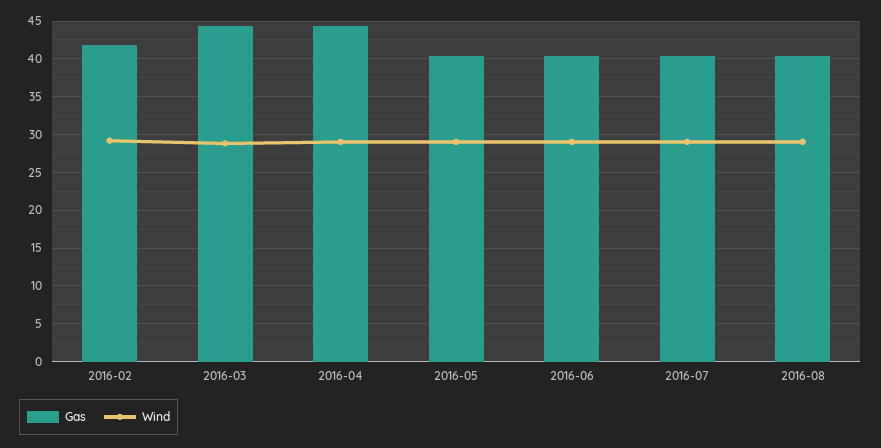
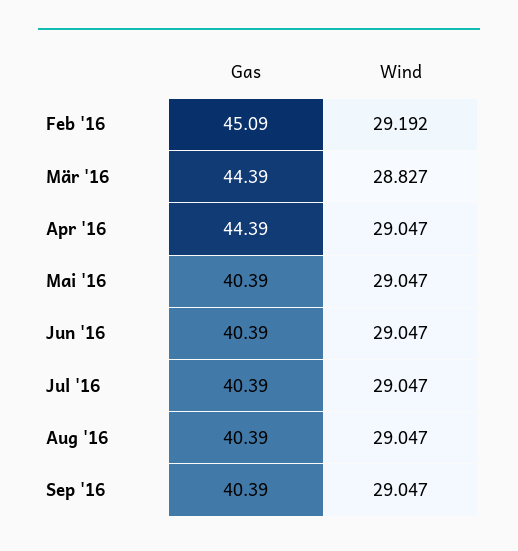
Gas, 2016-02: 42 -> 45.09
Gas, Sep '16: none -> 40.39
Wind, Sep '16: none -> 29.047

